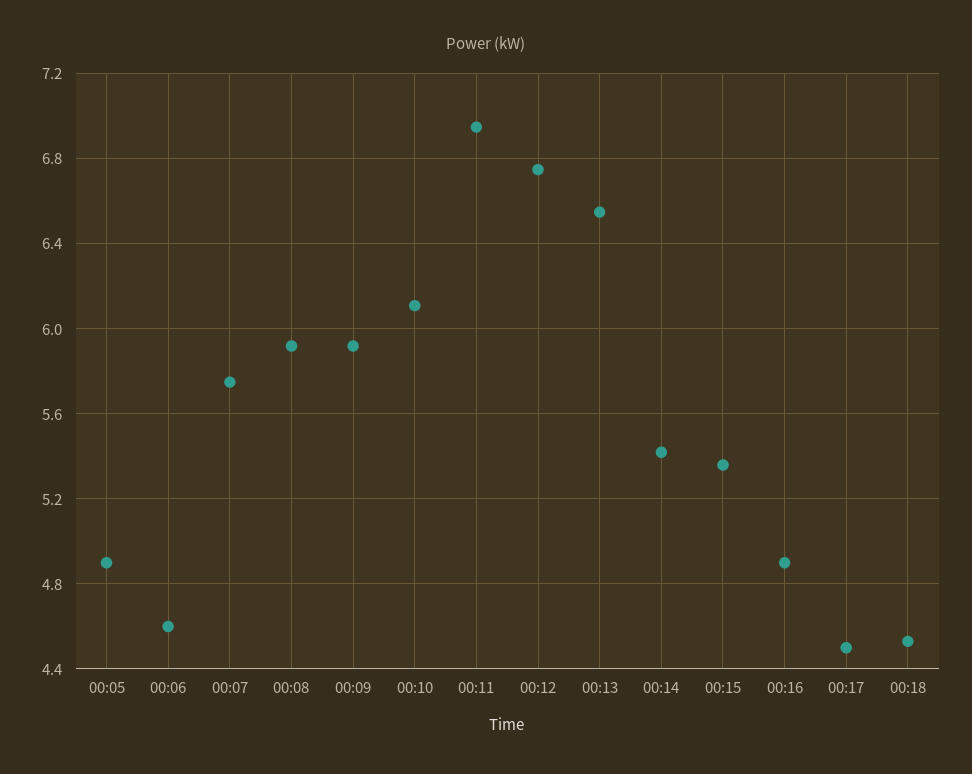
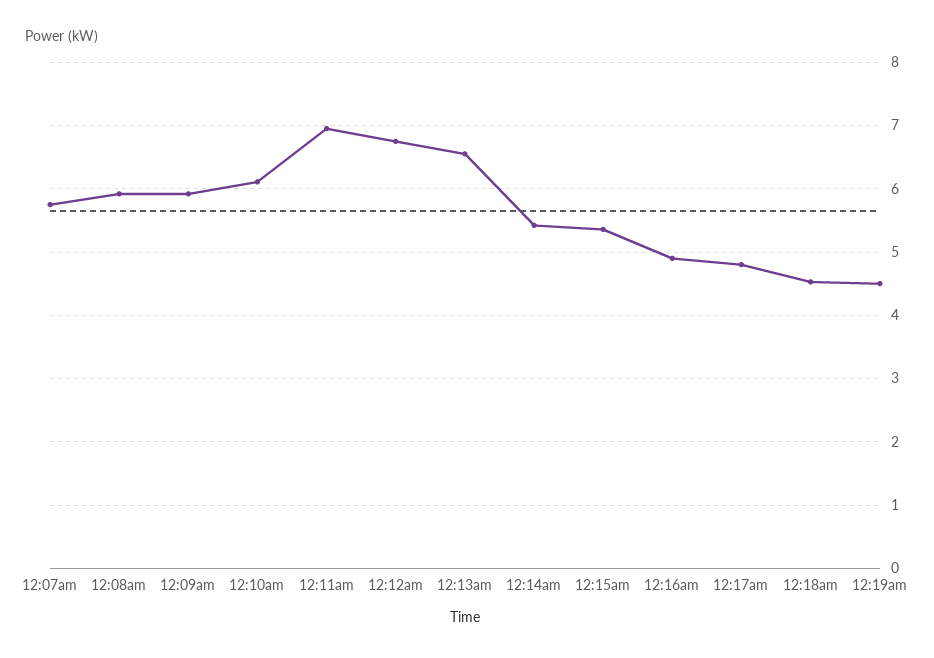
00:05: 4.9 -> none
00:06: 4.6 -> none
00:17: 4.5 -> 4.8
12:19am: none -> 4.5

